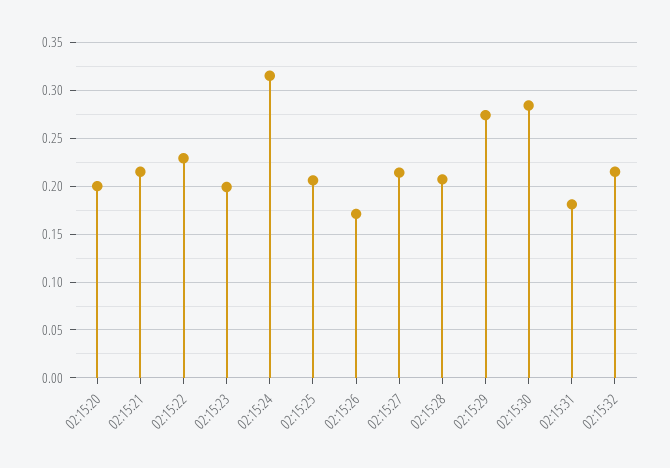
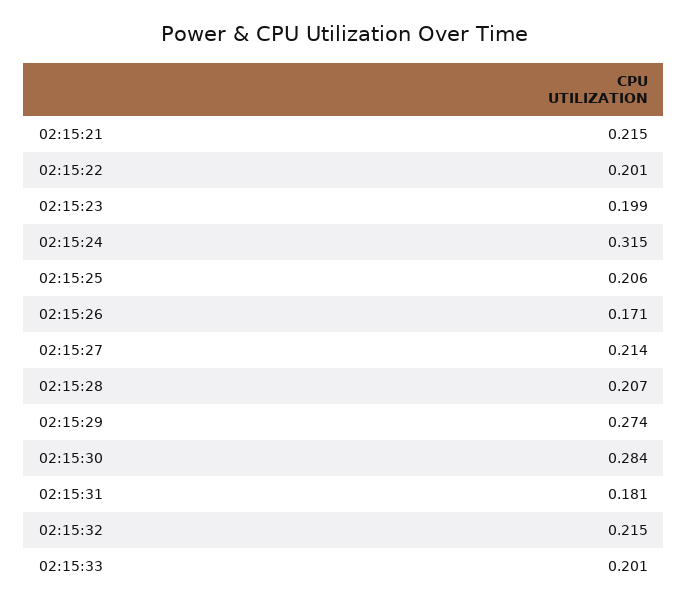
02:15:20: 0.2 -> none
02:15:22: 0.23 -> 0.201
02:15:33: none -> 0.201

